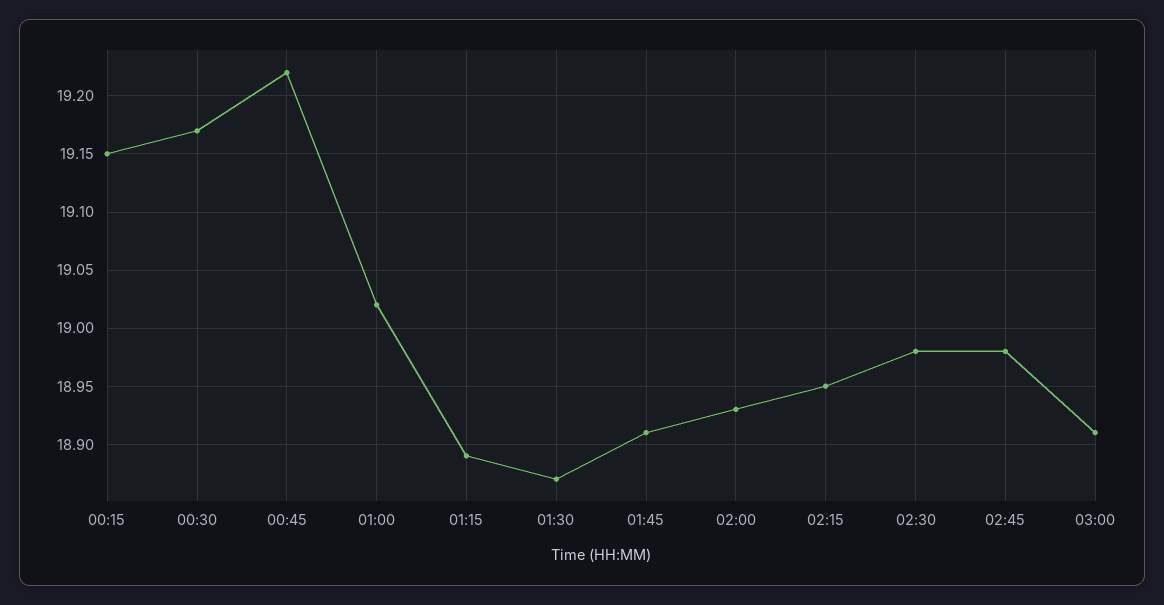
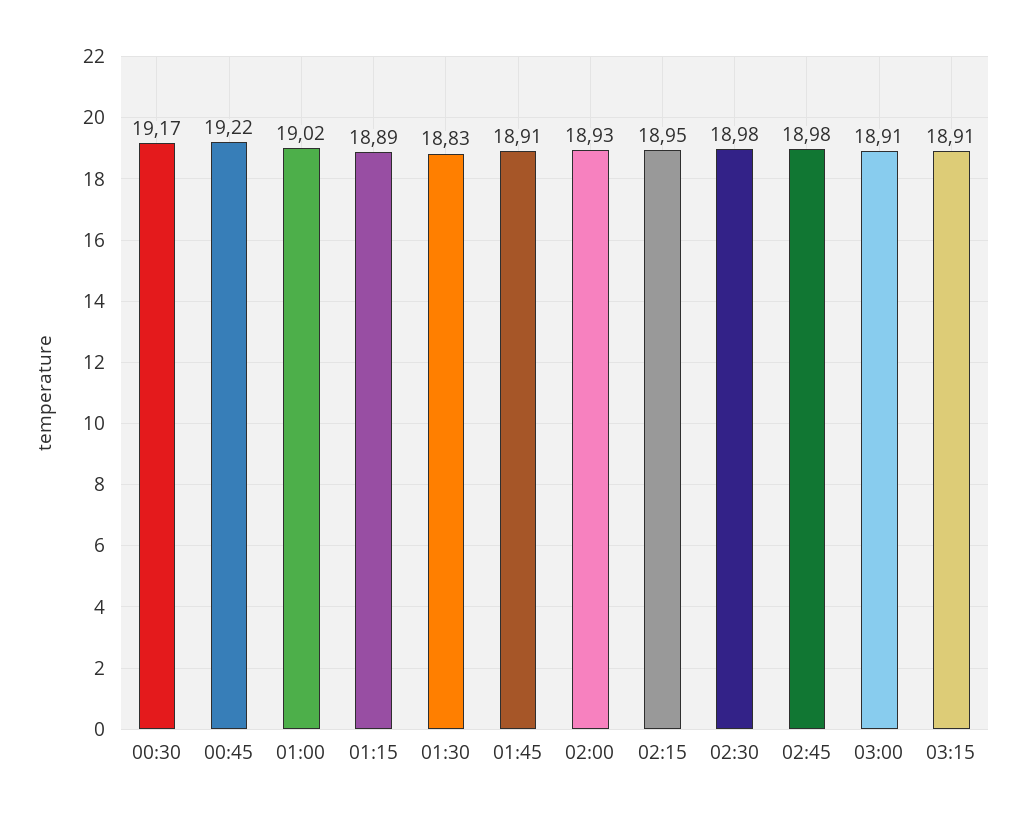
00:15: 19.15 -> none
01:30: 18.87 -> 18.83
03:15: none -> 18.91

